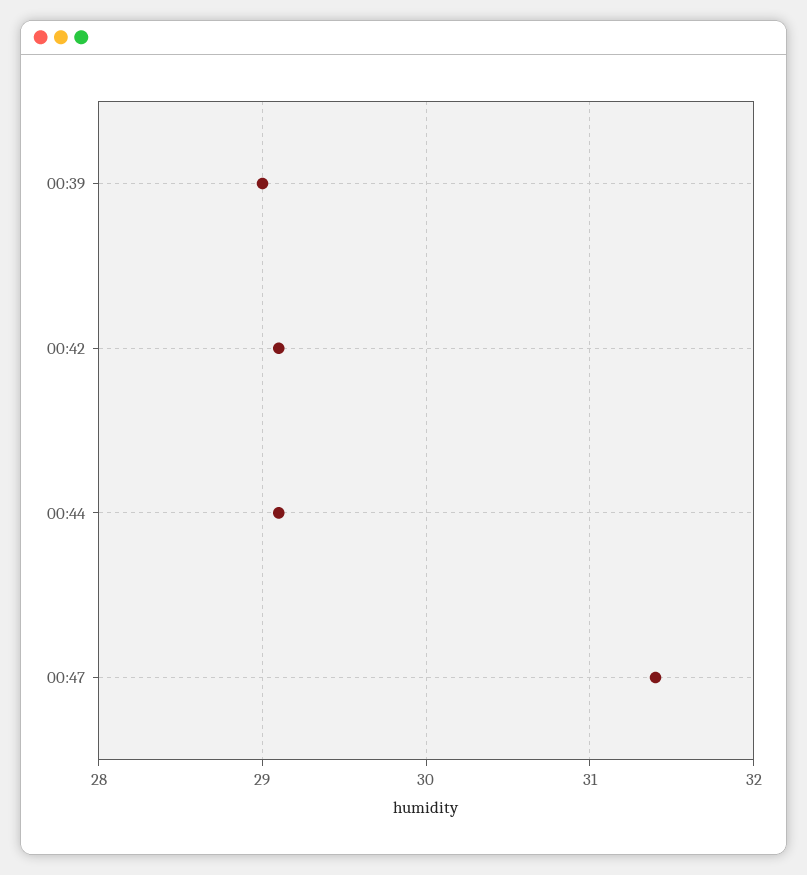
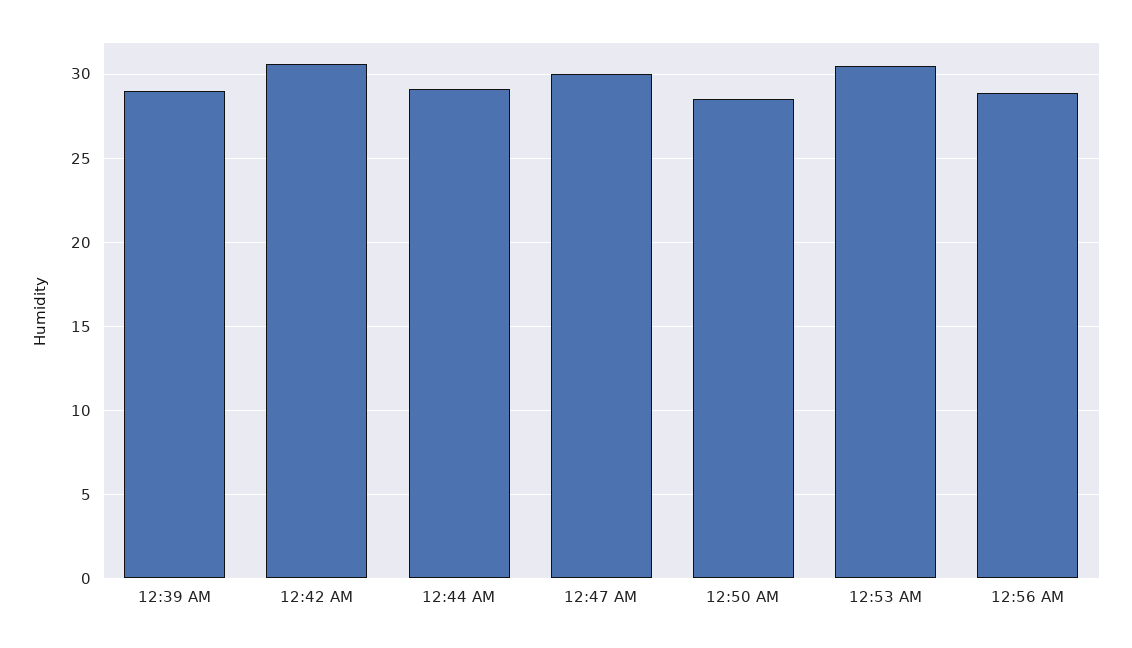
00:42: 29.1 -> 30.5
00:47: 31.4 -> 30
12:50 AM: none -> 28.5
12:53 AM: none -> 30.5
12:56 AM: none -> 29

